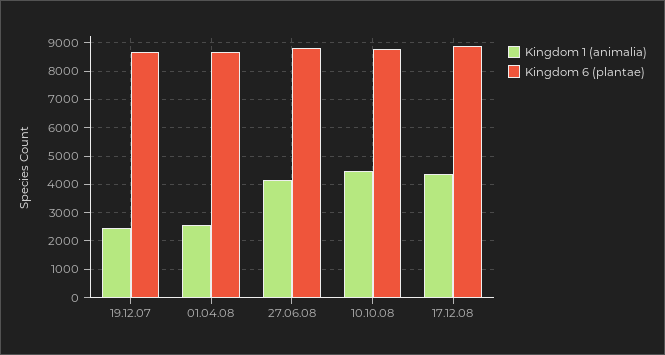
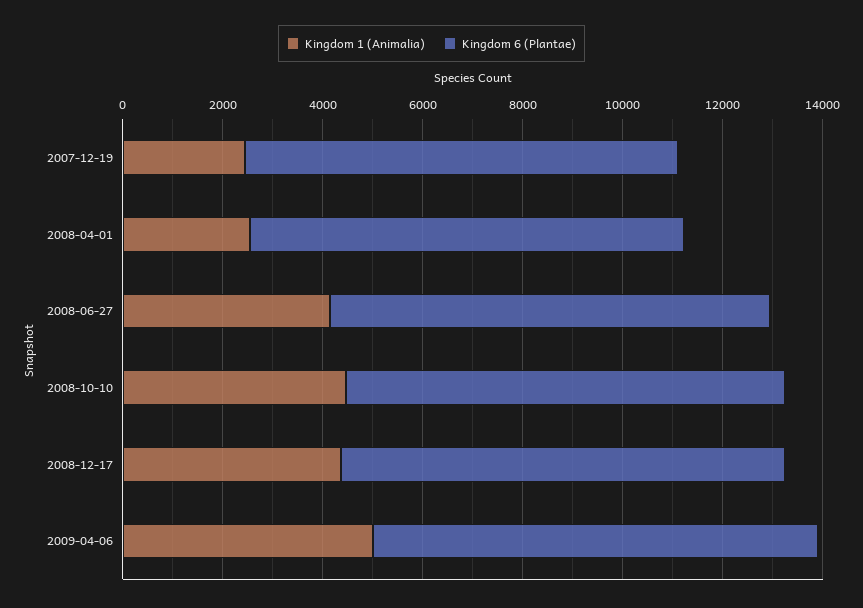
Kingdom 1 (animalia), 2009-04-06: none -> 5000
Kingdom 6 (plantae), 2009-04-06: none -> 9000

